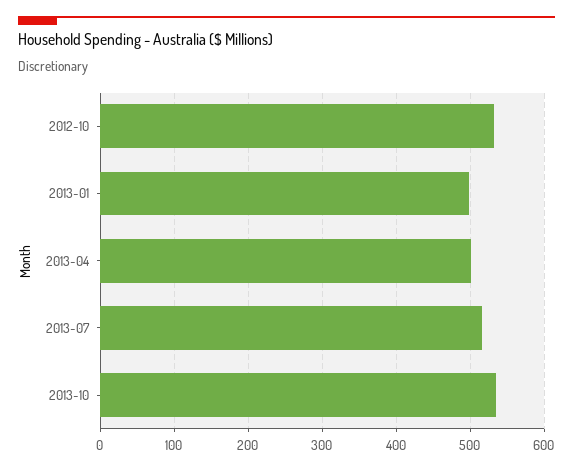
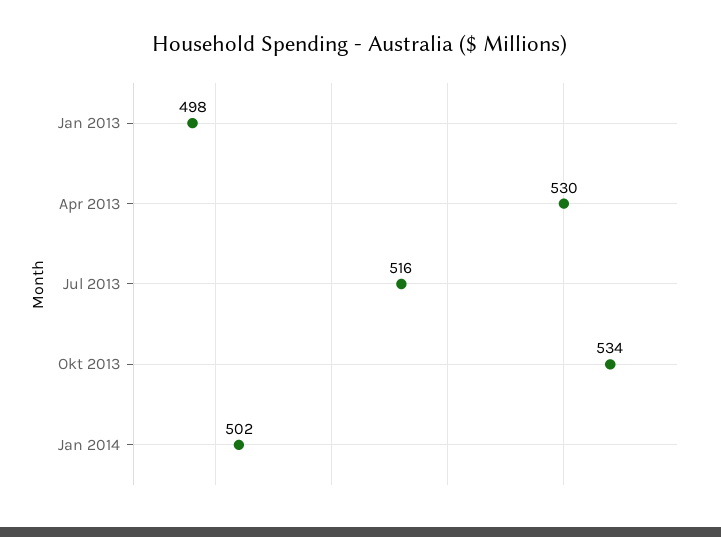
2012-10: 530 -> none
2013-04: 500 -> 530
Jan 2014: none -> 502

